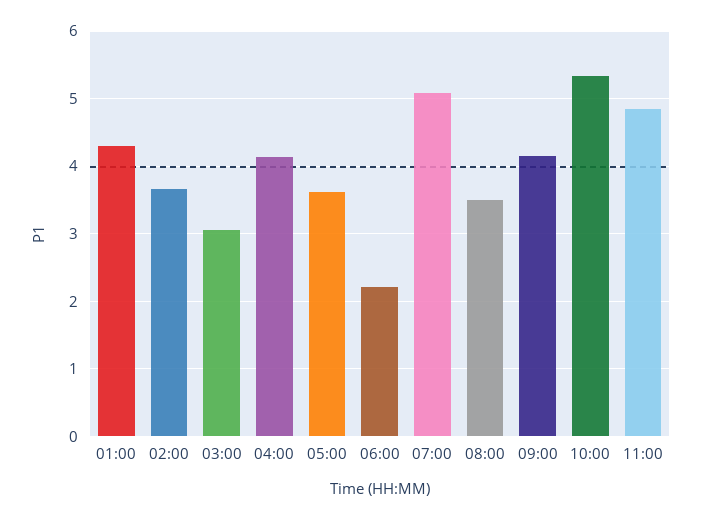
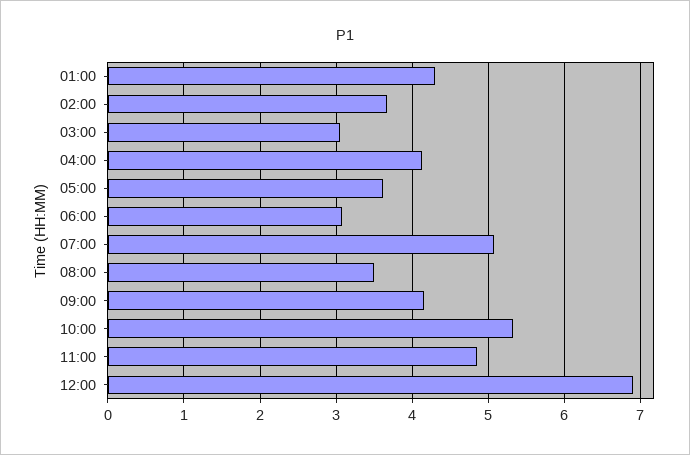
06:00: 2.2 -> 3.1
12:00: none -> 6.9

